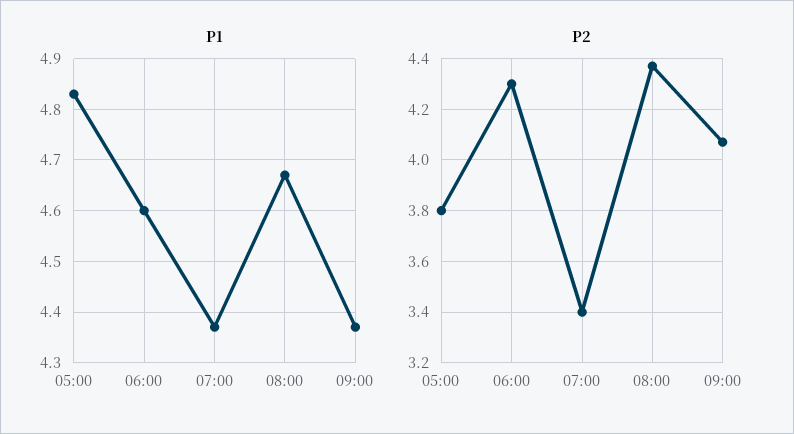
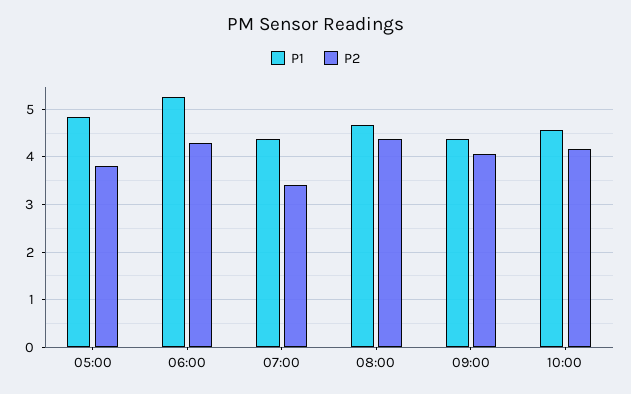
P1, 06:00: 4.6 -> 5.2
P1, 10:00: none -> 4.6
P2, 10:00: none -> 4.2

